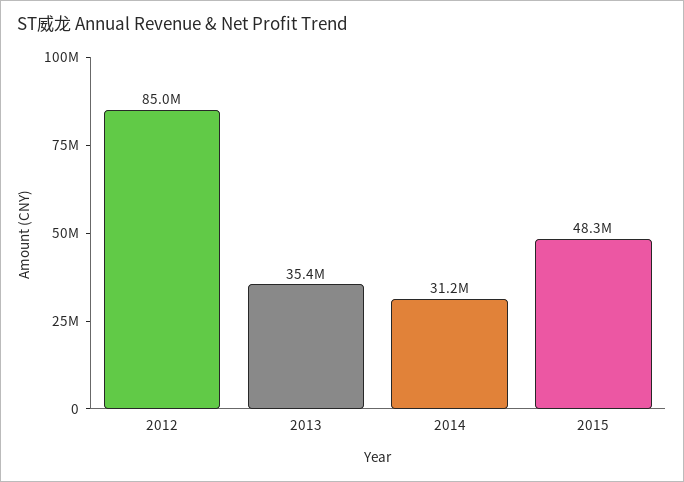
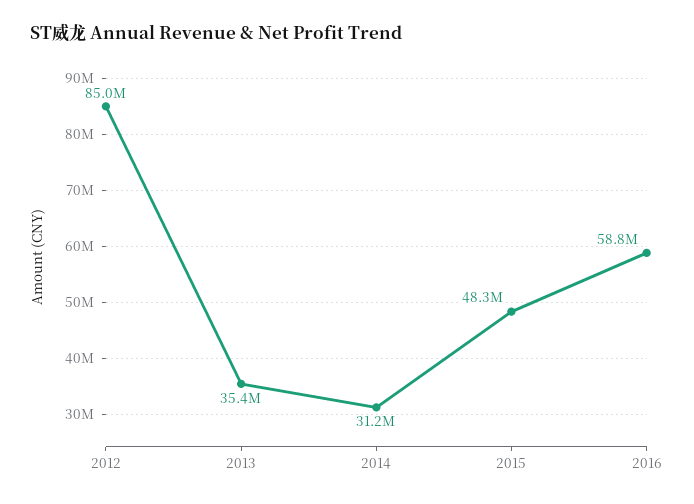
2016: none -> 58800000

